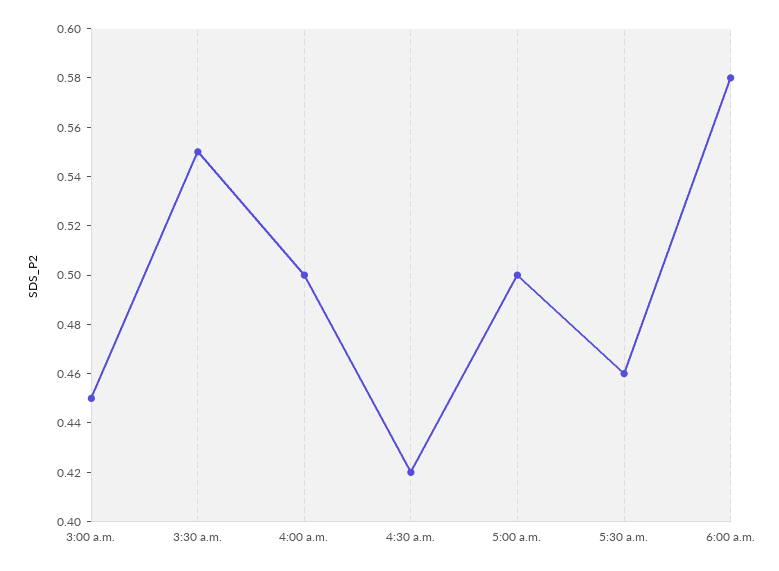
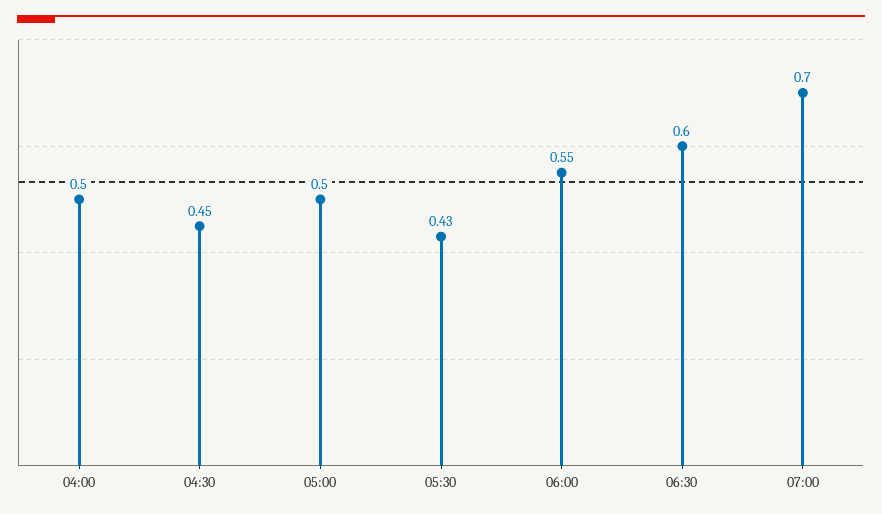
3:00 a.m.: 0.45 -> none
3:30 a.m.: 0.55 -> none
4:30 a.m.: 0.42 -> 0.45
5:30 a.m.: 0.46 -> 0.43
6:00 a.m.: 0.58 -> 0.55
06:30: none -> 0.6
07:00: none -> 0.7

